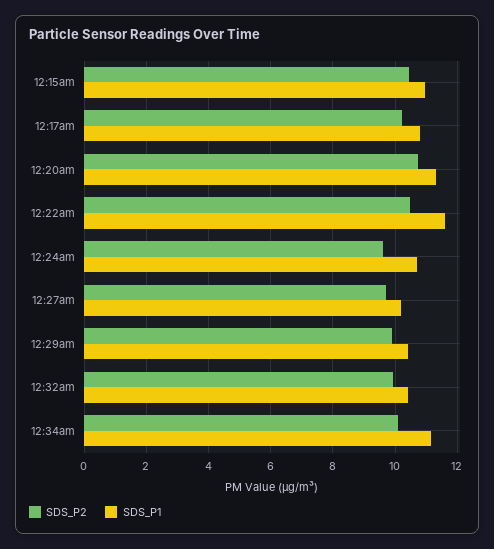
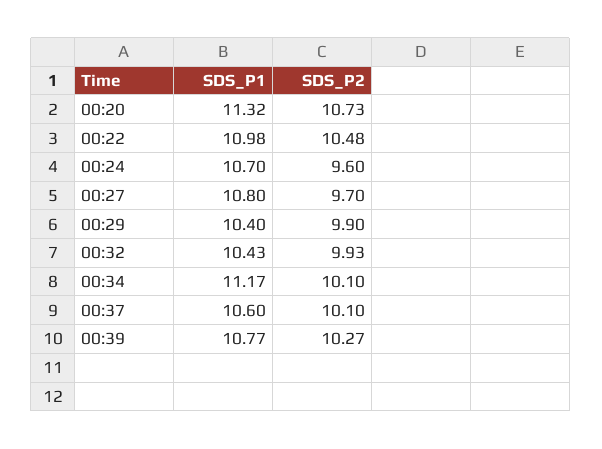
SDS_P2, 12:15am: 10.4 -> none
SDS_P1, 12:15am: 11 -> none
SDS_P2, 12:17am: 10.2 -> none
SDS_P1, 12:17am: 10.8 -> none
SDS_P1, 12:22am: 11.6 -> 10.98
SDS_P1, 12:27am: 10.2 -> 10.8
SDS_P1, 00:37: none -> 10.6
SDS_P2, 00:37: none -> 10.1
SDS_P1, 00:39: none -> 10.77
SDS_P2, 00:39: none -> 10.27

